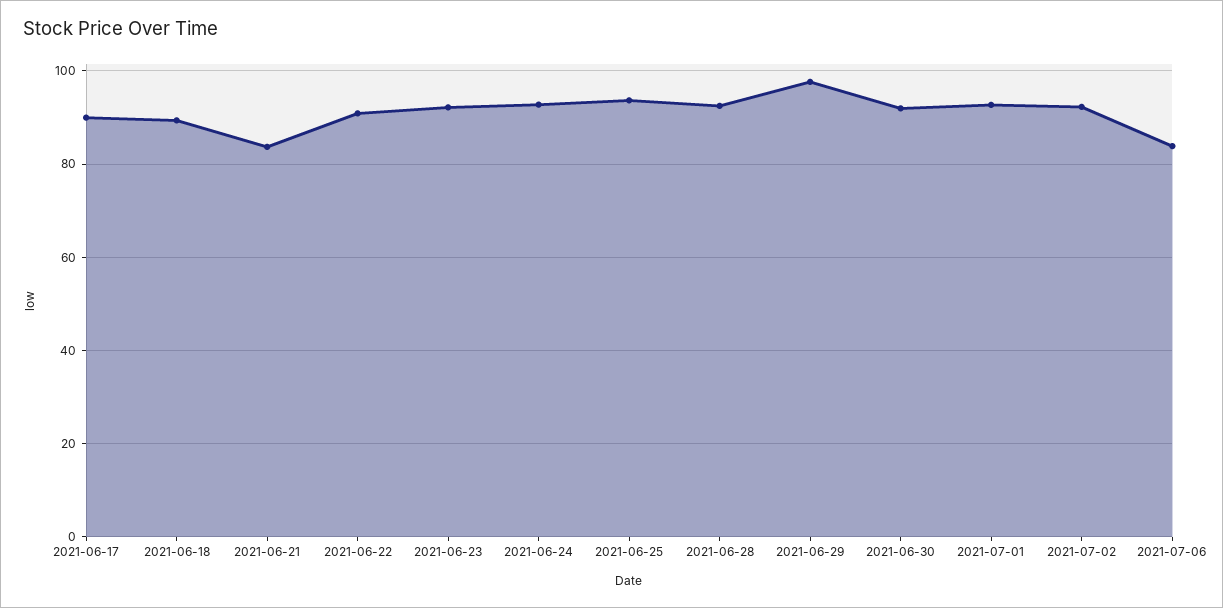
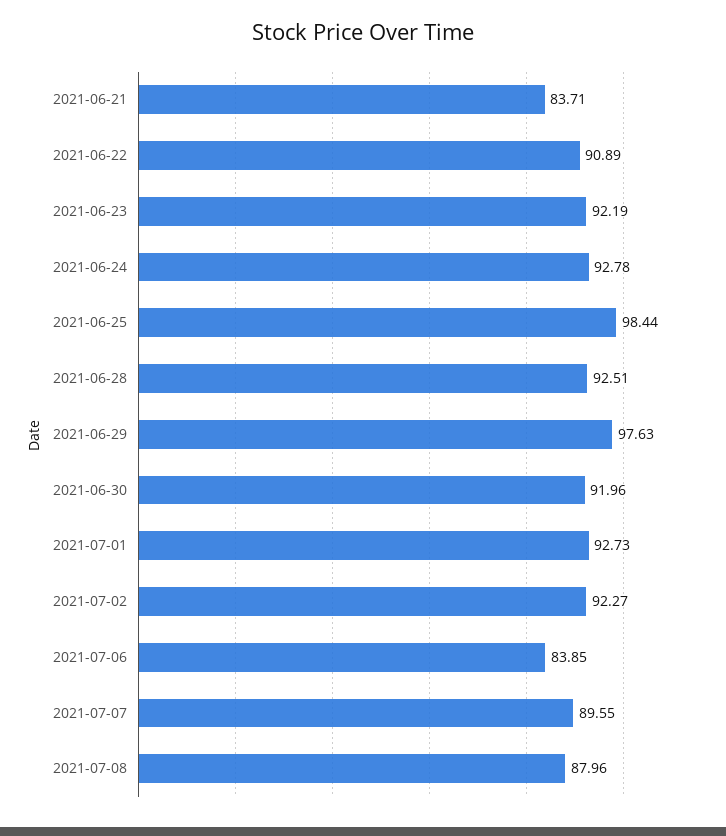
2021-06-17: 90 -> none
2021-06-18: 90 -> none
2021-06-25: 94 -> 98.44
2021-07-07: none -> 89.55
2021-07-08: none -> 87.96

